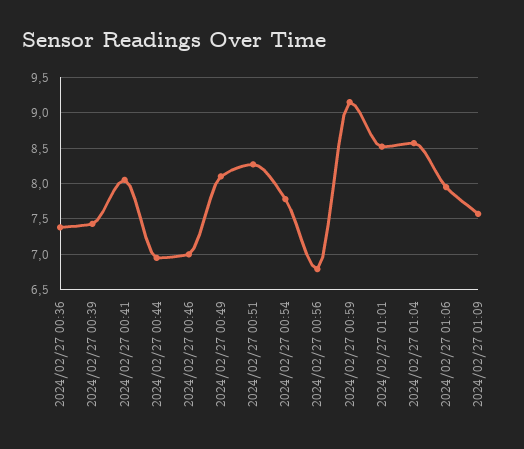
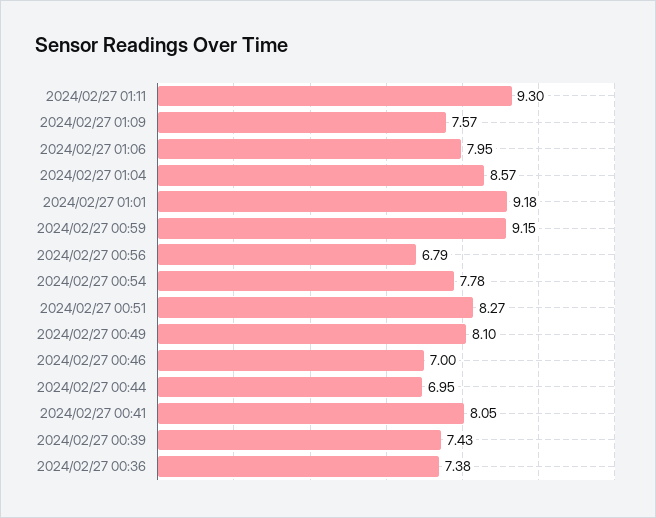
2024/02/27 01:01: 8.5 -> 9.18
2024/02/27 01:11: none -> 9.3

